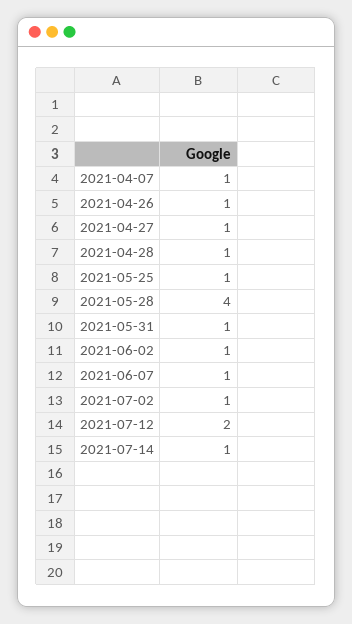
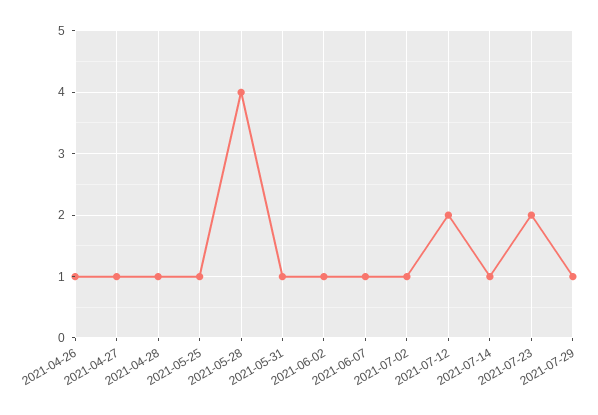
2021-04-07: 1 -> none
2021-07-23: none -> 2
2021-07-29: none -> 1

